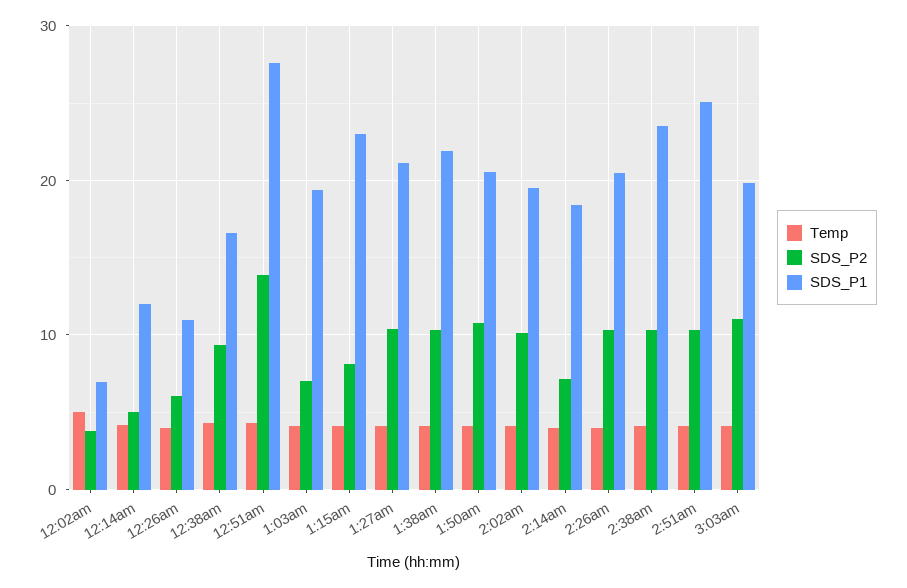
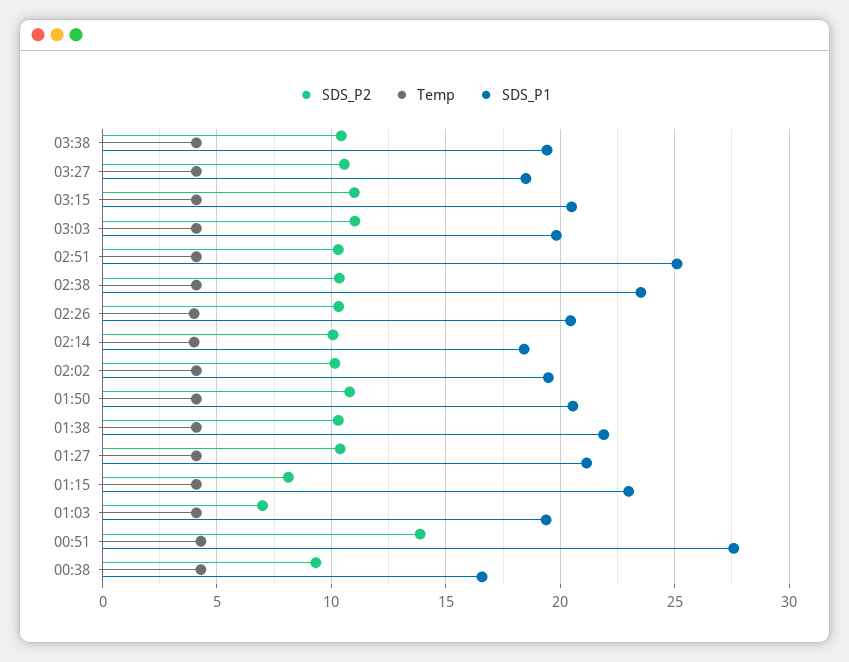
Temp, 12:02am: 5 -> none
SDS_P2, 12:02am: 4 -> none
SDS_P1, 12:02am: 7 -> none
Temp, 12:14am: 4 -> none
SDS_P2, 12:14am: 5 -> none
SDS_P1, 12:14am: 12 -> none
Temp, 12:26am: 4 -> none
SDS_P2, 12:26am: 6 -> none
SDS_P1, 12:26am: 11 -> none
SDS_P2, 2:14am: 7 -> 10
SDS_P2, 03:38: none -> 10.5
Temp, 03:38: none -> 4
SDS_P1, 03:38: none -> 19.5
SDS_P2, 03:27: none -> 10.5
Temp, 03:27: none -> 4
SDS_P1, 03:27: none -> 18.5
SDS_P2, 03:15: none -> 11
Temp, 03:15: none -> 4
SDS_P1, 03:15: none -> 20.5

